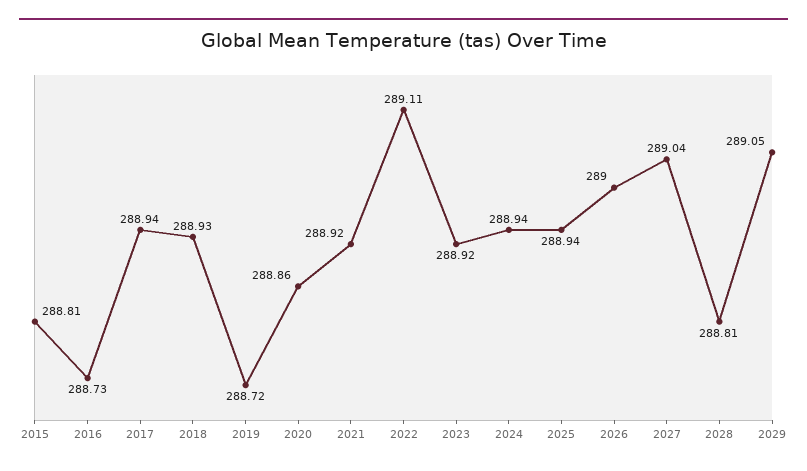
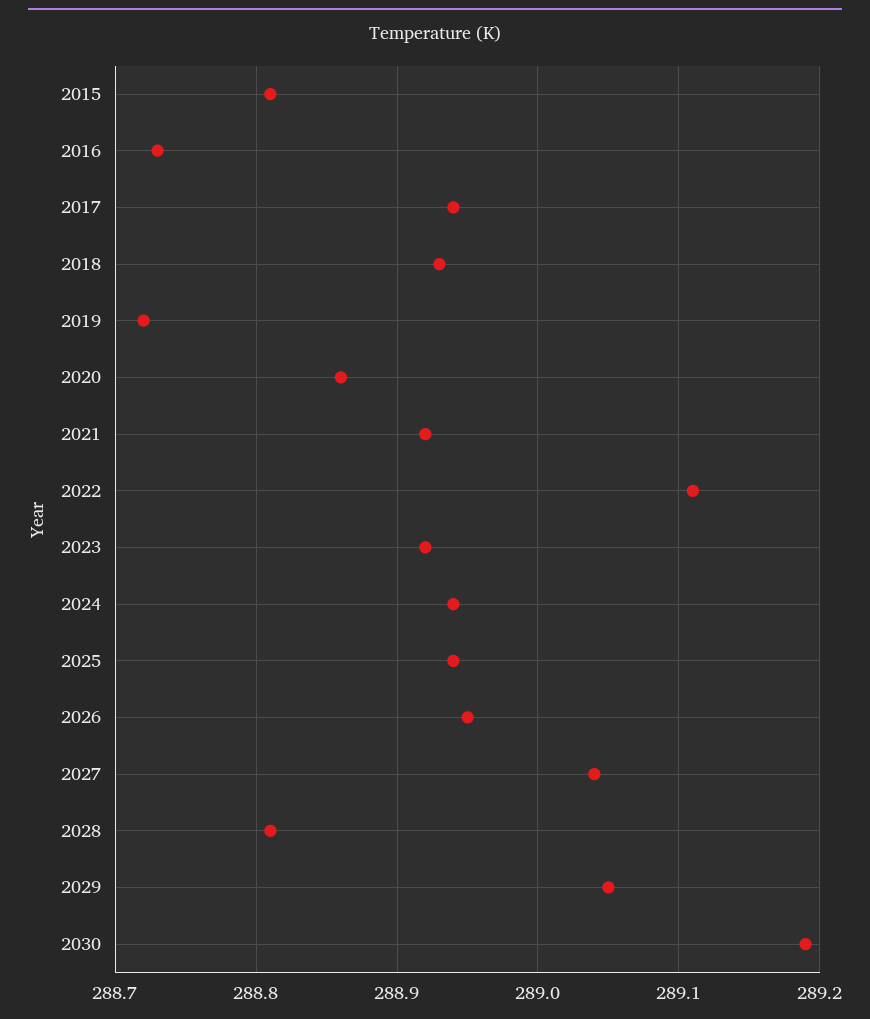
2026: 289 -> 288.95
2030: none -> 289.19

